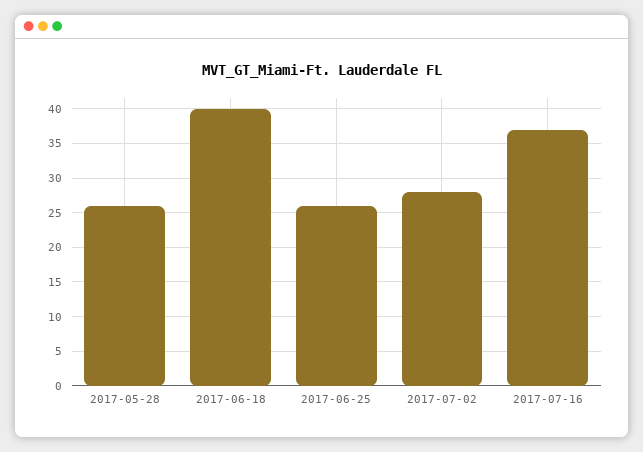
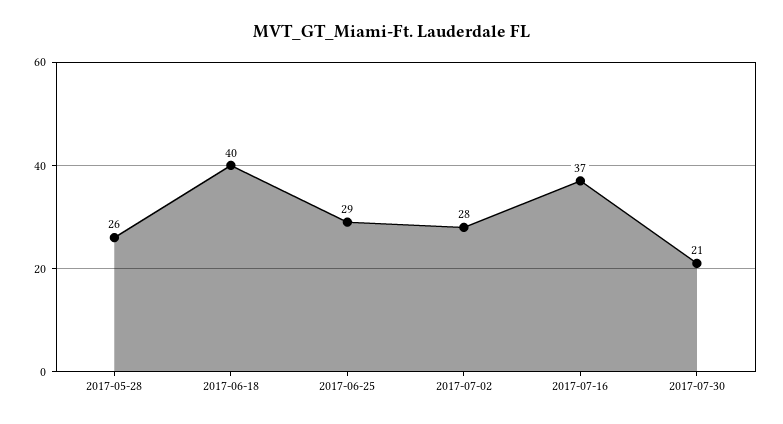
2017-06-25: 26 -> 29
2017-07-30: none -> 21

